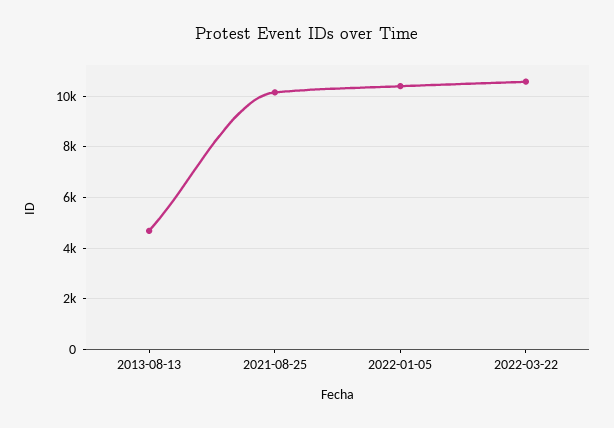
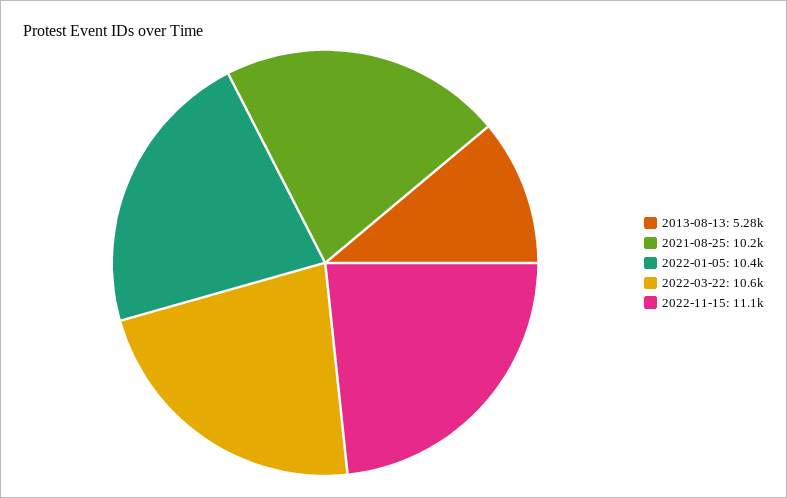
2013-08-13: 4750 -> 5280
2022-11-15: none -> 11100

